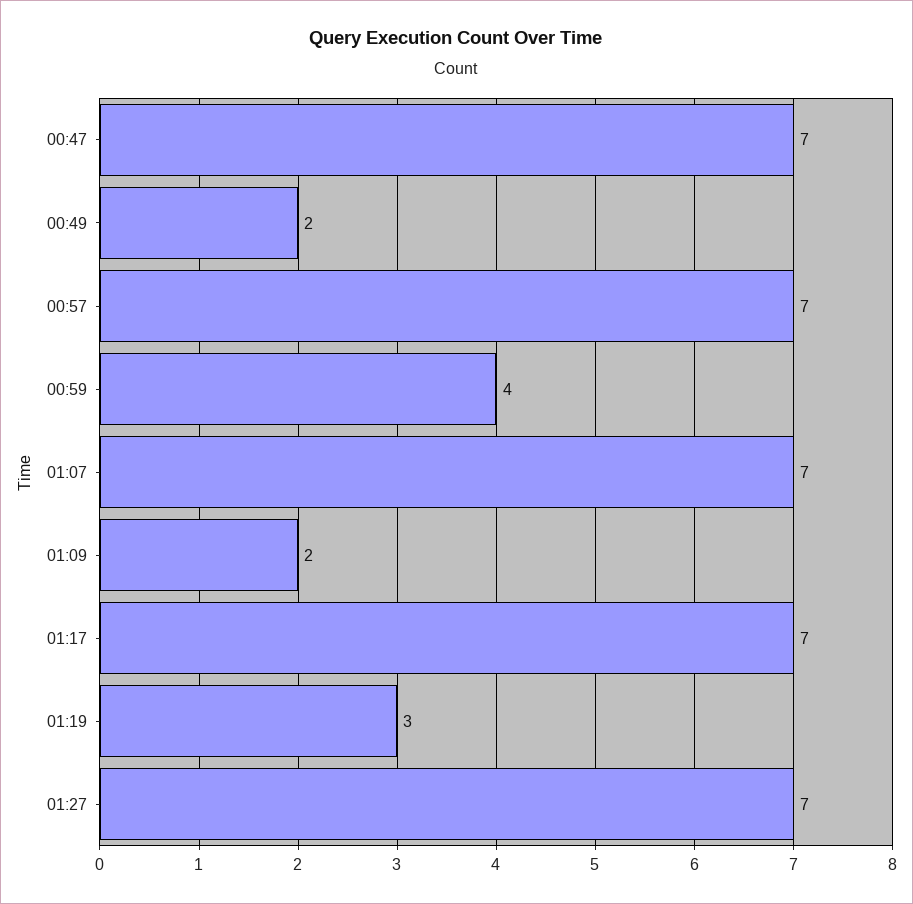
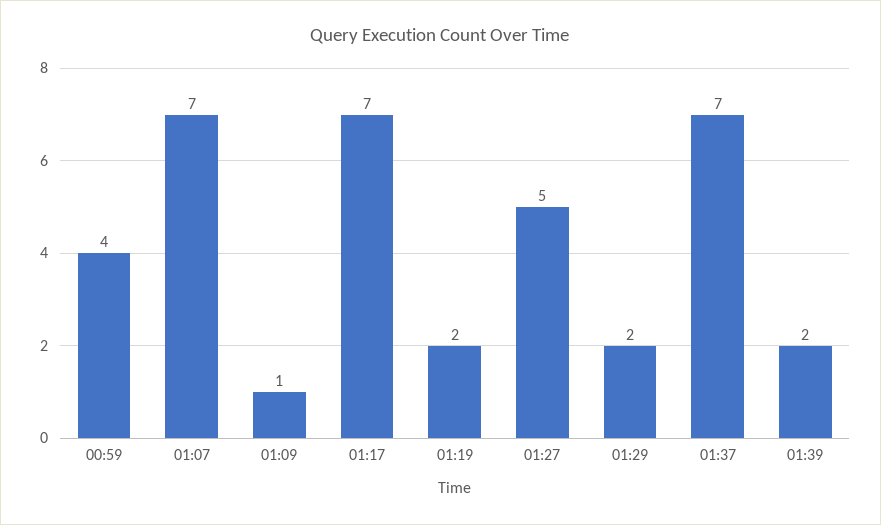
00:47: 7 -> none
00:49: 2 -> none
00:57: 7 -> none
01:09: 2 -> 1
01:19: 3 -> 2
01:27: 7 -> 5
01:29: none -> 2
01:37: none -> 7
01:39: none -> 2

